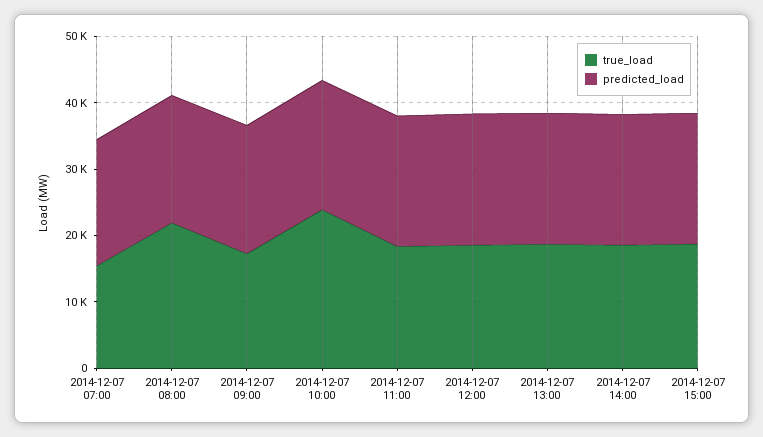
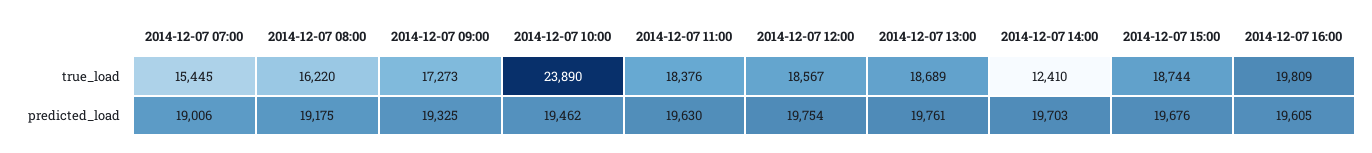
true_load, 2014-12-07 08:00: 22000 -> 16220
true_load, 2014-12-07 14:00: 18000 -> 12410
true_load, 2014-12-07 16:00: none -> 19809
predicted_load, 2014-12-07 16:00: none -> 19605

